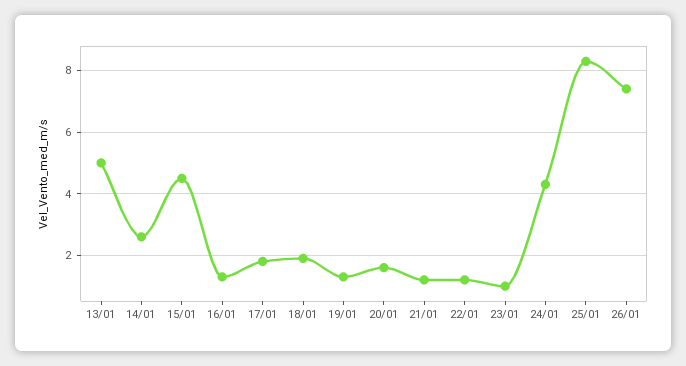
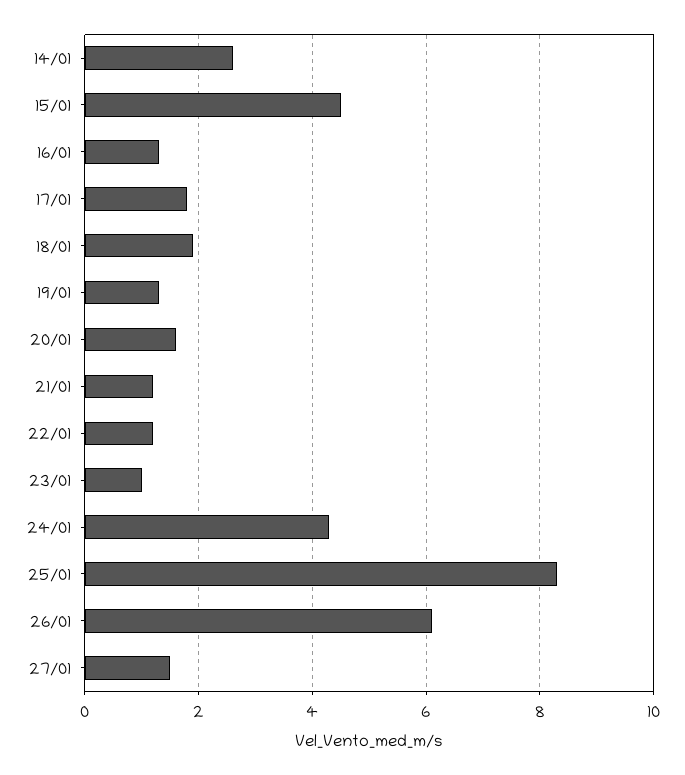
13/01: 5 -> none
26/01: 7.5 -> 6
27/01: none -> 1.5

